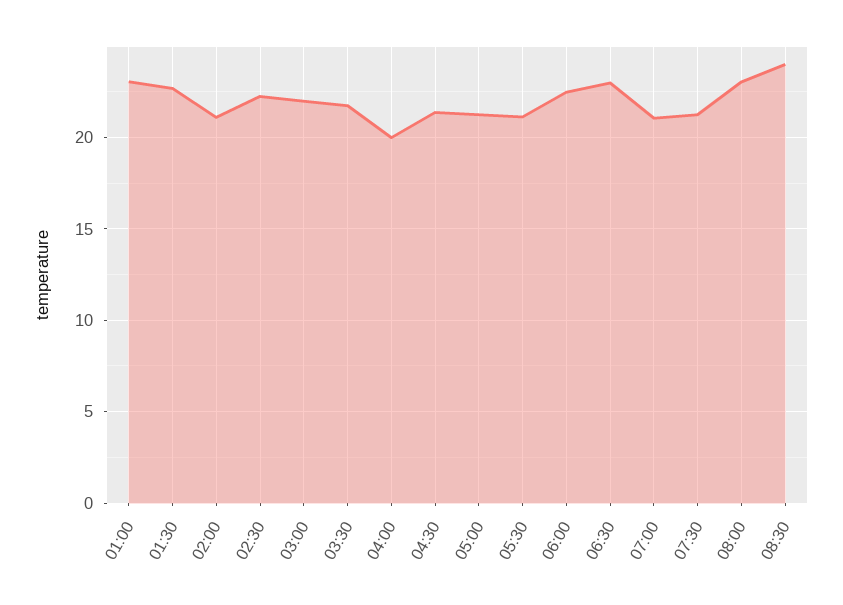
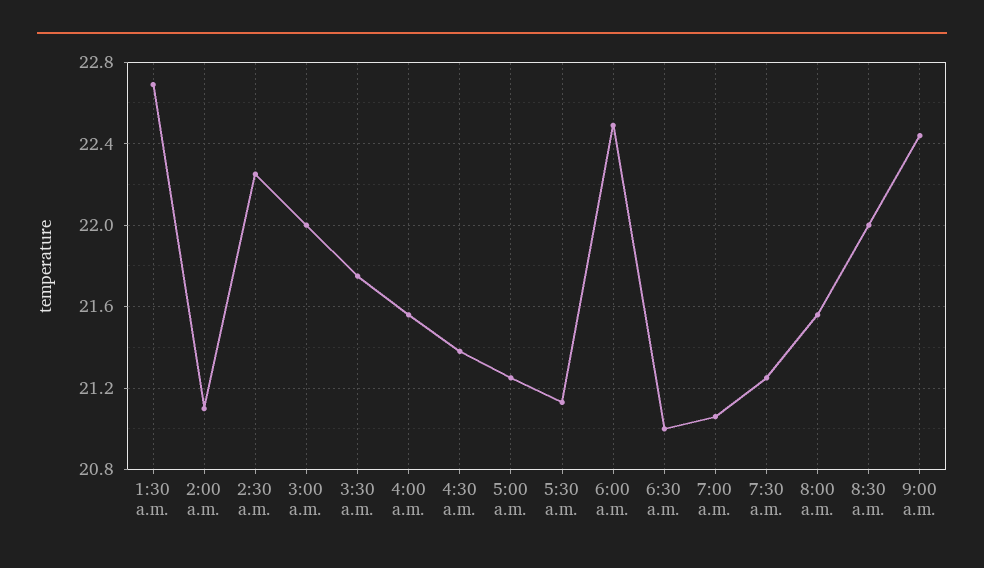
01:00: 23 -> none
04:00: 20 -> 21.55
06:30: 23 -> 21
08:00: 23 -> 21.55
08:30: 24 -> 22
9:00 a.m.: none -> 22.45

